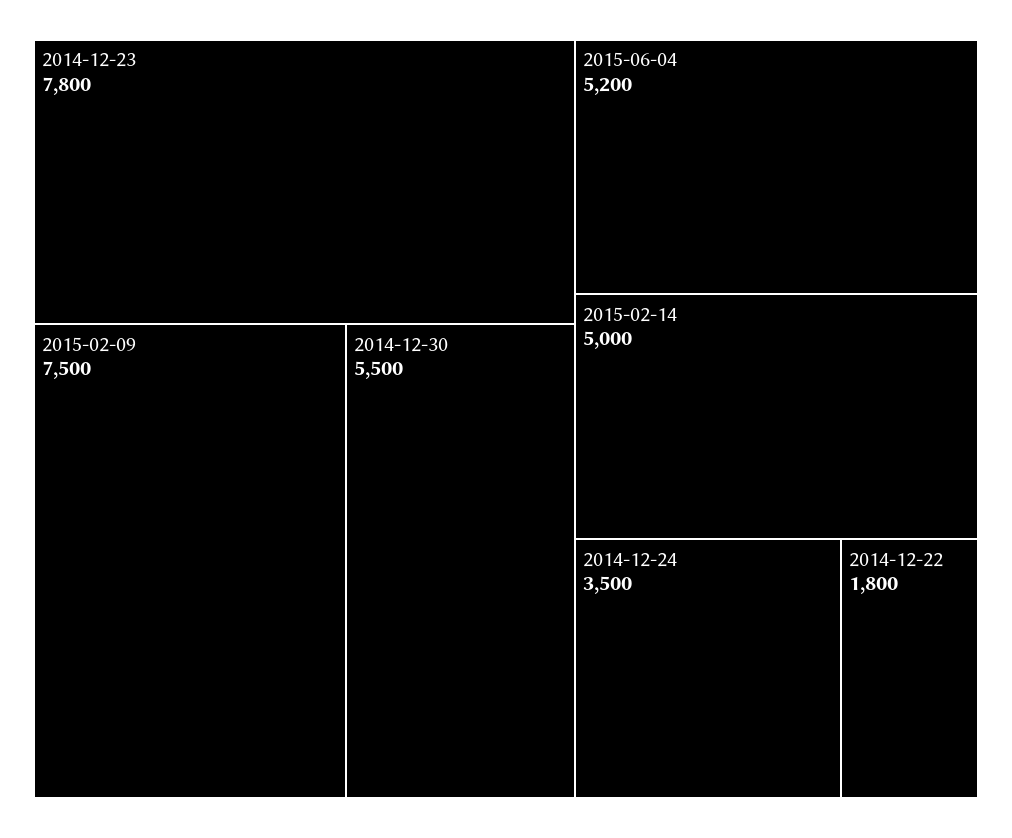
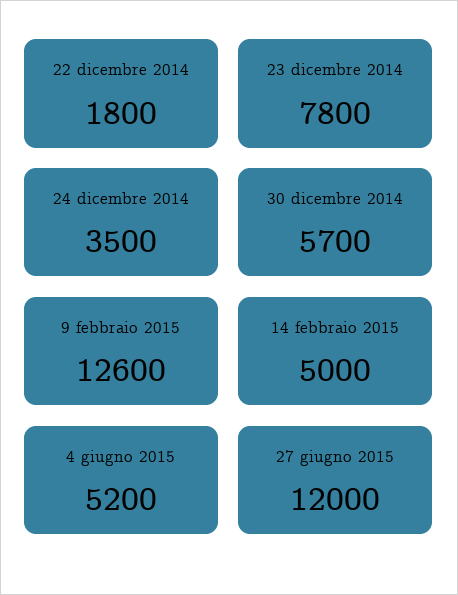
2015-02-09: 7500 -> 12600
2014-12-30: 5500 -> 5700
27 giugno 2015: none -> 12000

